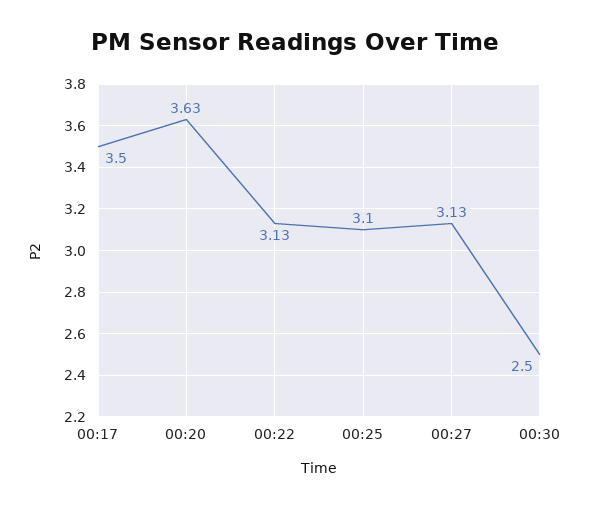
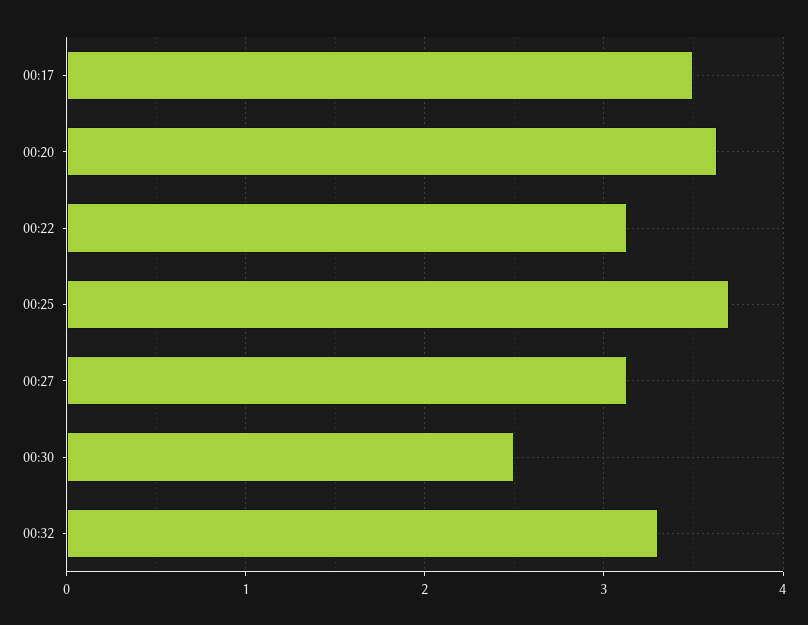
00:25: 3.1 -> 3.7
00:32: none -> 3.3

